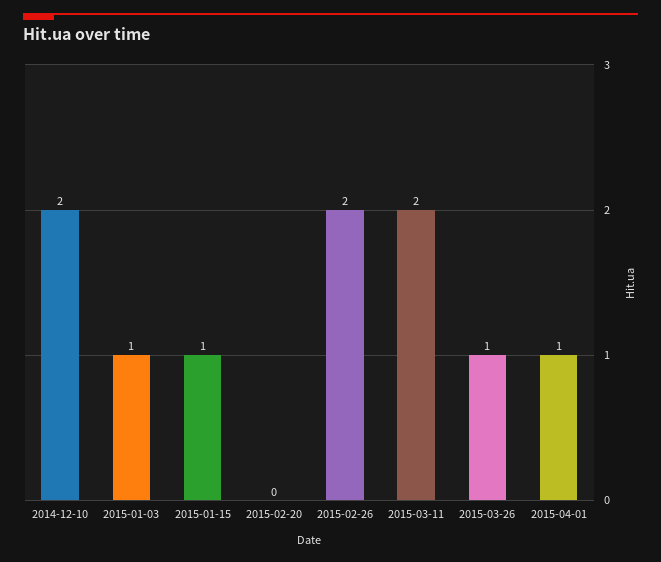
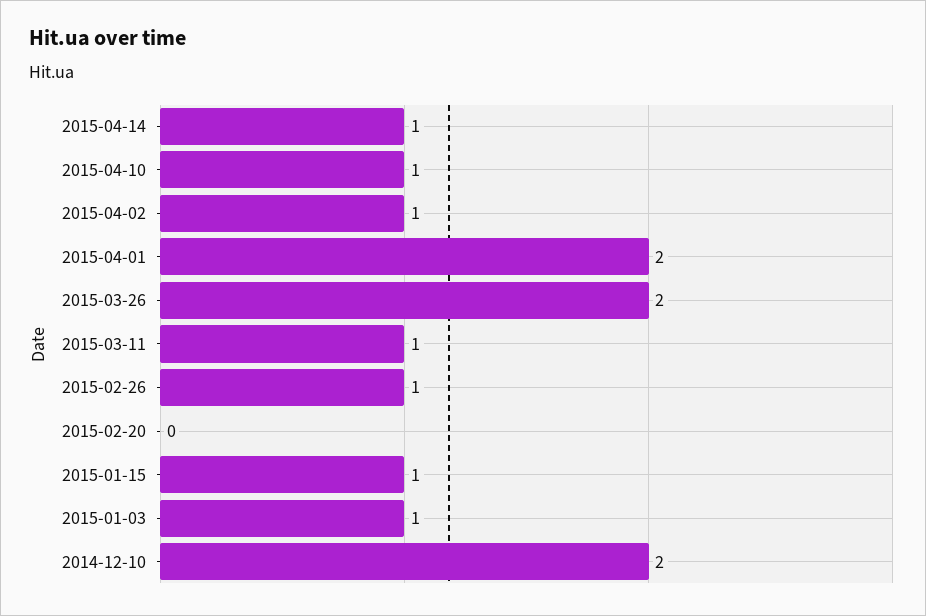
2015-02-26: 2 -> 1
2015-03-11: 2 -> 1
2015-03-26: 1 -> 2
2015-04-01: 1 -> 2
2015-04-14: none -> 1
2015-04-10: none -> 1
2015-04-02: none -> 1

